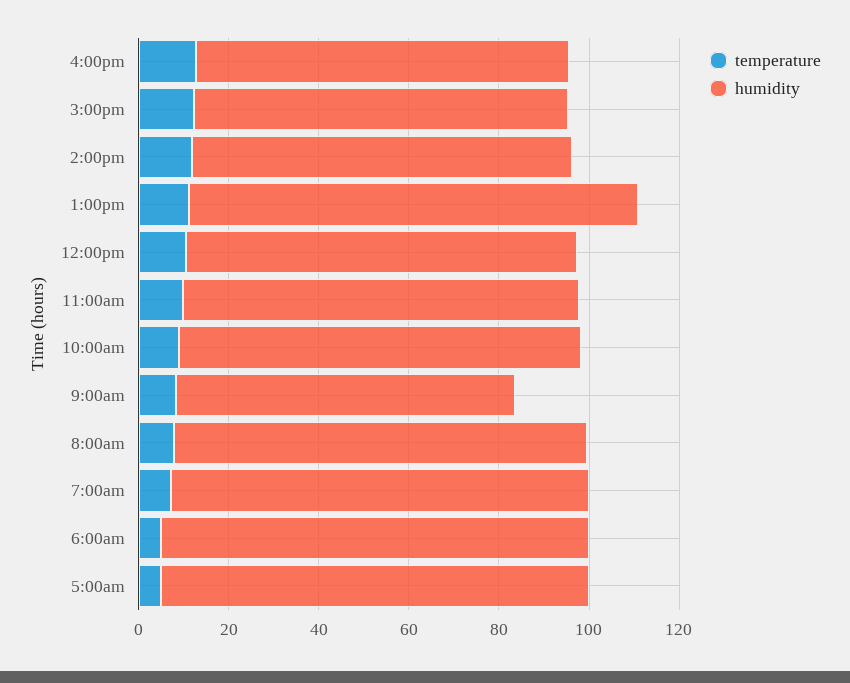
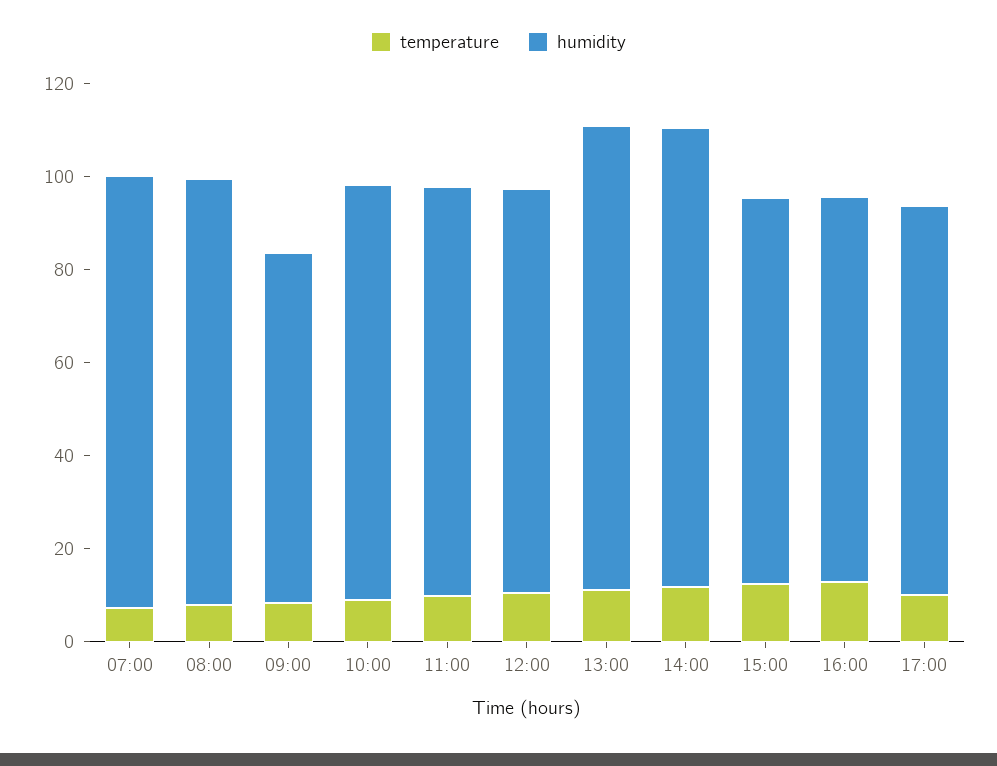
humidity, 2:00pm: 85 -> 100
temperature, 6:00am: 5 -> none
humidity, 6:00am: 95 -> none
temperature, 5:00am: 5 -> none
humidity, 5:00am: 95 -> none
temperature, 17:00: none -> 10
humidity, 17:00: none -> 85

